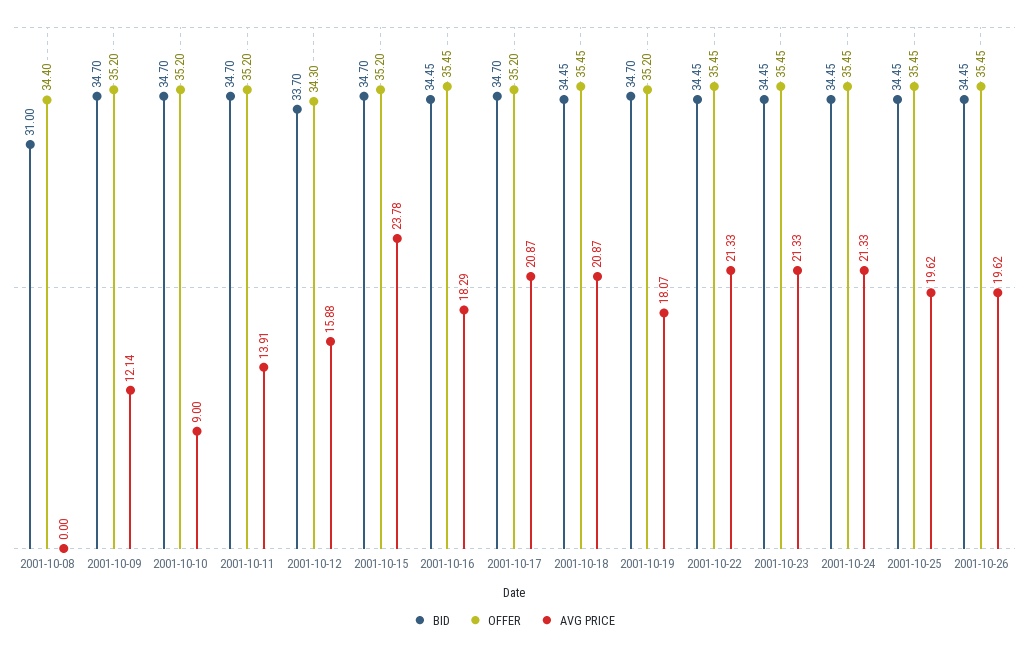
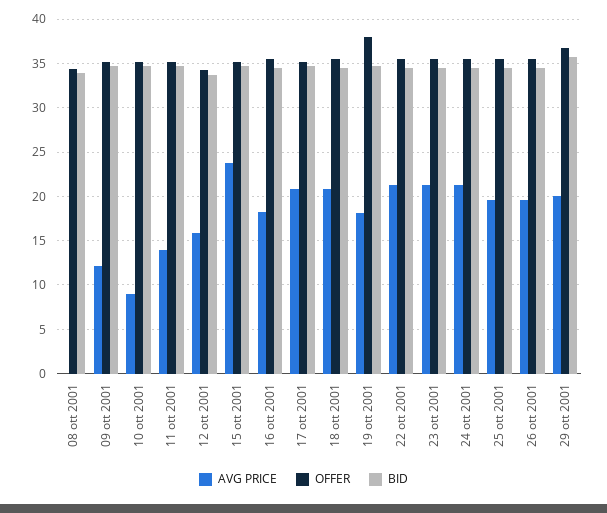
BID, 2001-10-08: 31 -> 34
OFFER, 2001-10-19: 35.2 -> 38
AVG PRICE, 29 ott 2001: none -> 20
OFFER, 29 ott 2001: none -> 37
BID, 29 ott 2001: none -> 36

